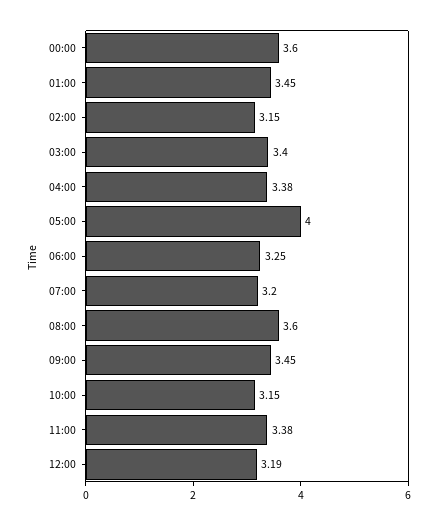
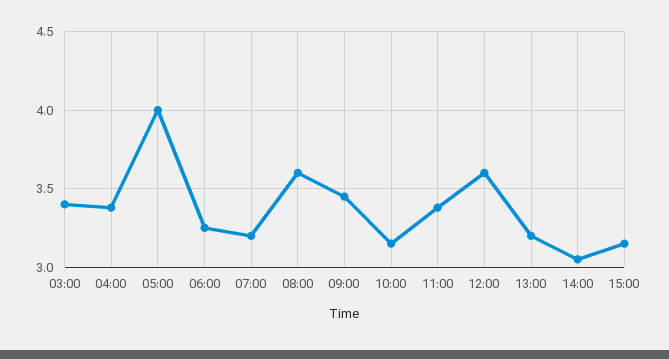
00:00: 3.6 -> none
01:00: 3.45 -> none
02:00: 3.15 -> none
12:00: 3.19 -> 3.6
13:00: none -> 3.2
14:00: none -> 3.05
15:00: none -> 3.15

